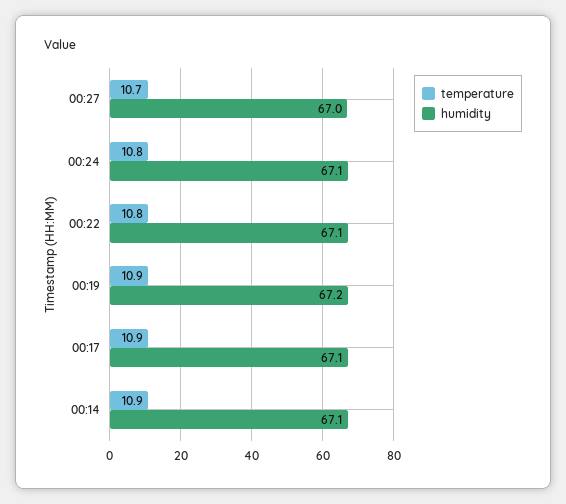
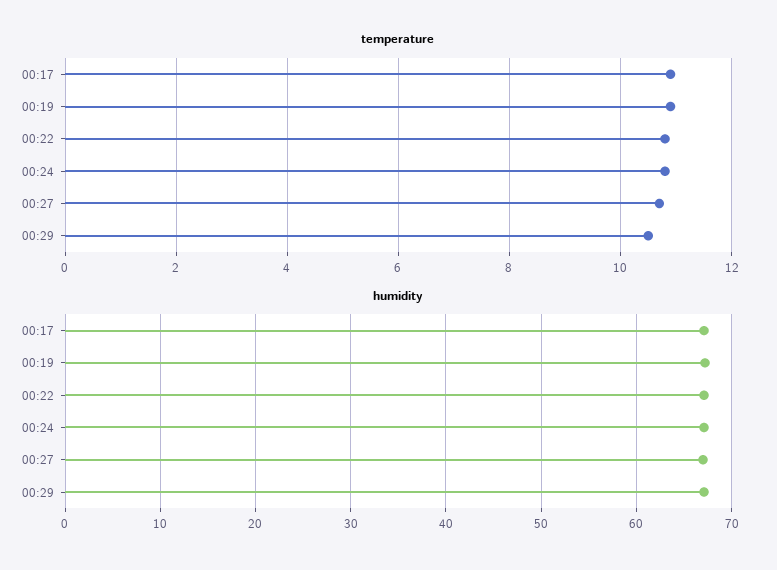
temperature, 00:14: 10.9 -> none
humidity, 00:14: 67.1 -> none
temperature, 00:29: none -> 10.5
humidity, 00:29: none -> 67

